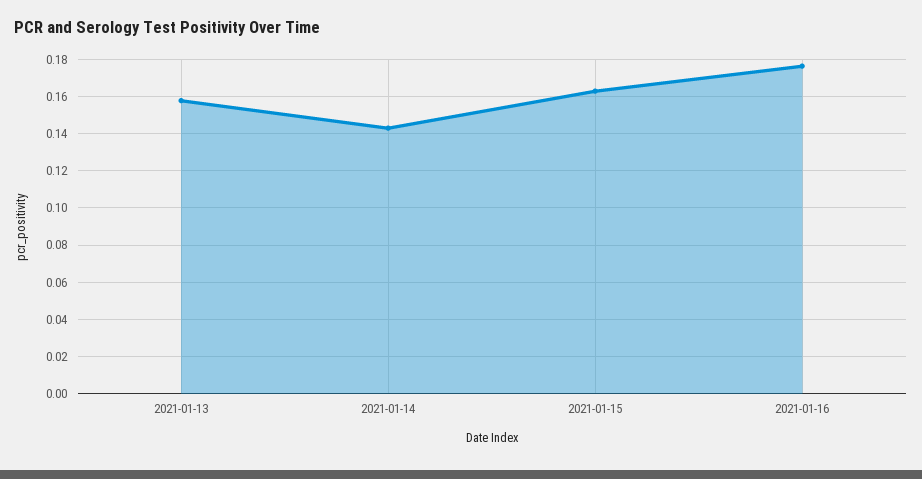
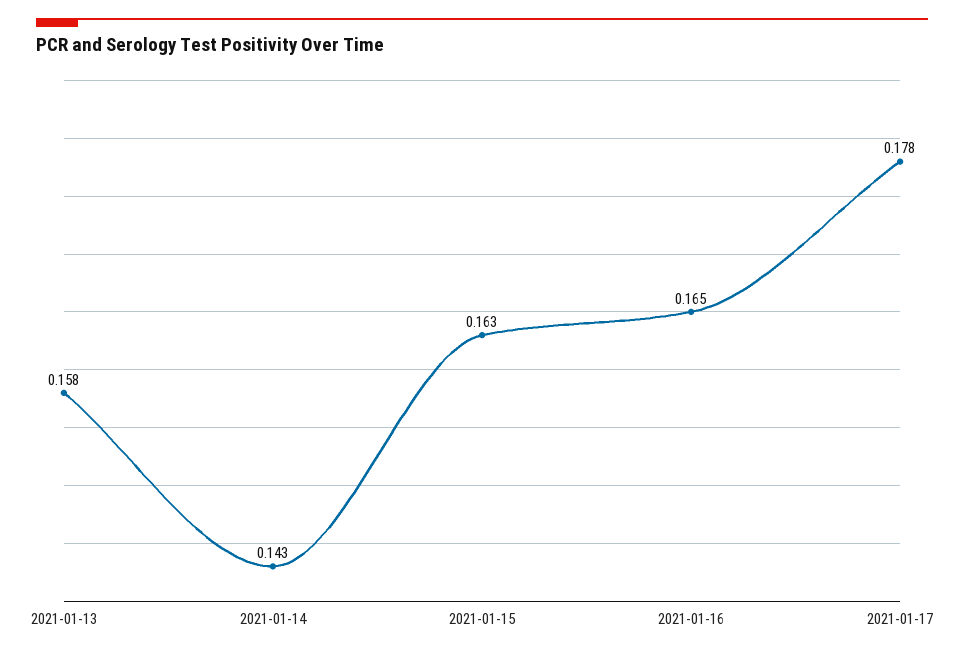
2021-01-16: 0.175 -> 0.165
2021-01-17: none -> 0.178

